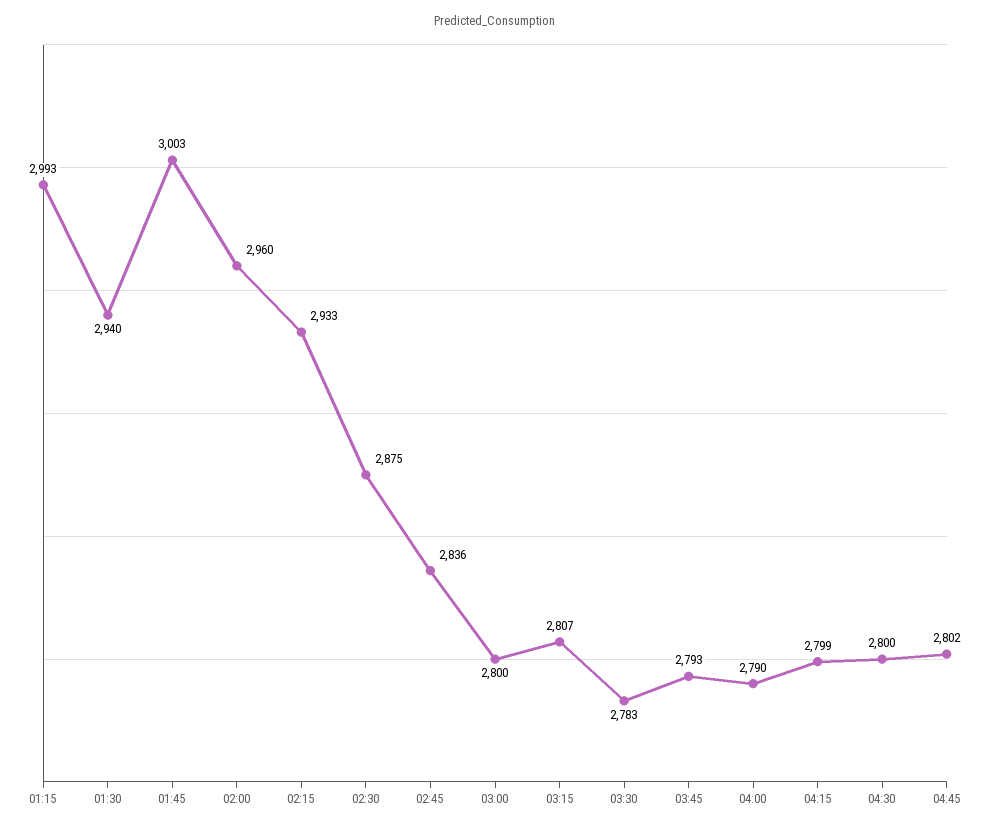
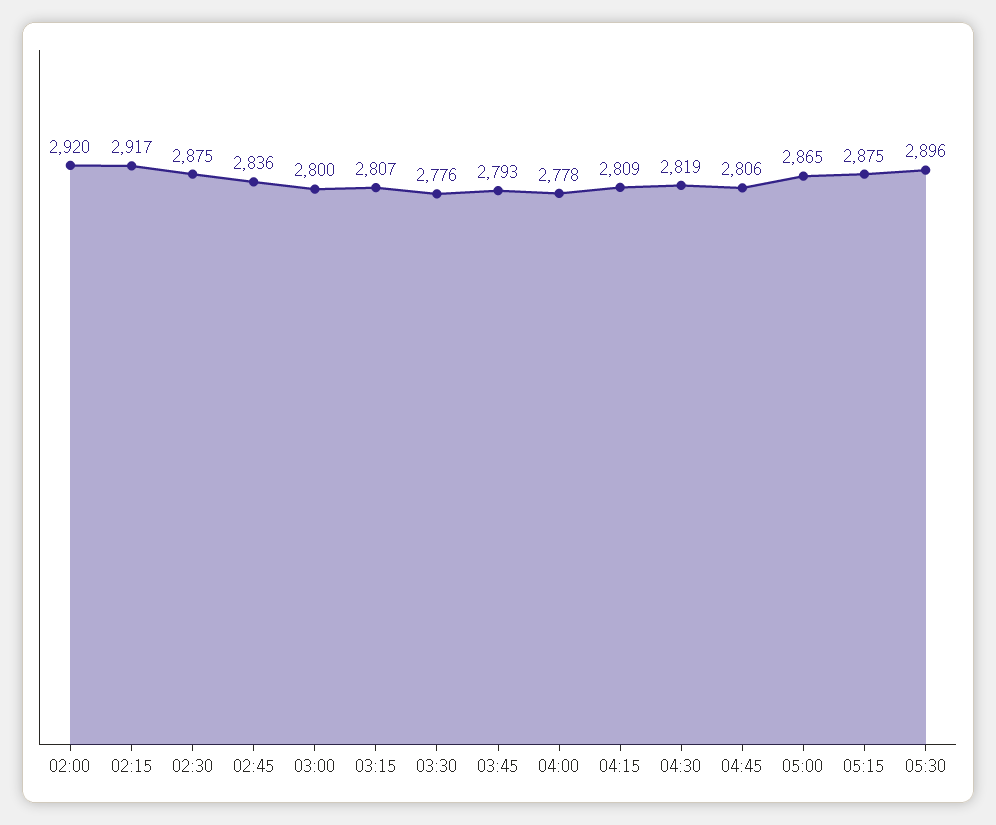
01:15: 2993 -> none
01:30: 2940 -> none
01:45: 3003 -> none
02:00: 2960 -> 2920
02:15: 2933 -> 2917
03:30: 2783 -> 2776
04:00: 2790 -> 2778
04:15: 2799 -> 2809
04:30: 2800 -> 2819
04:45: 2802 -> 2806
05:00: none -> 2865
05:15: none -> 2875
05:30: none -> 2896

